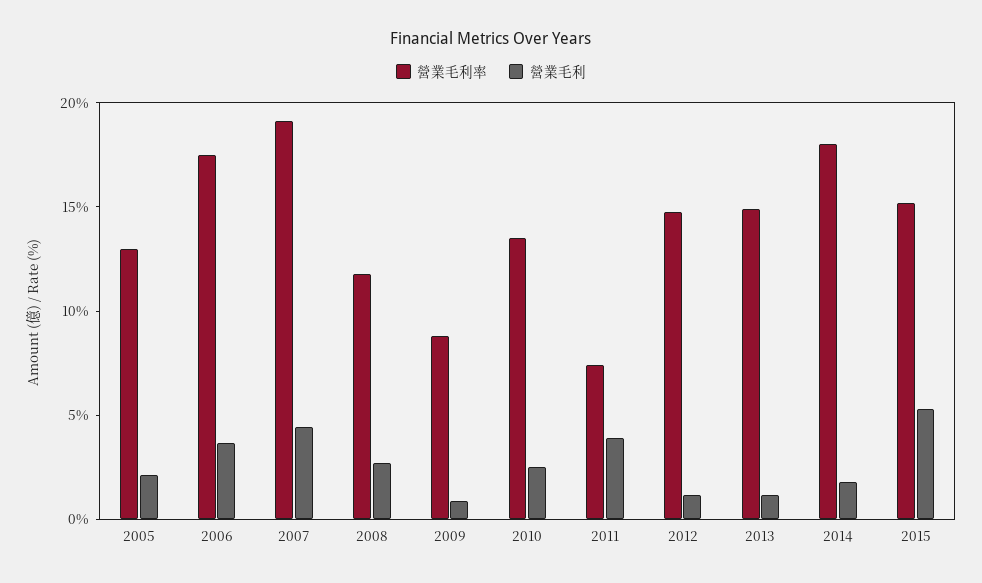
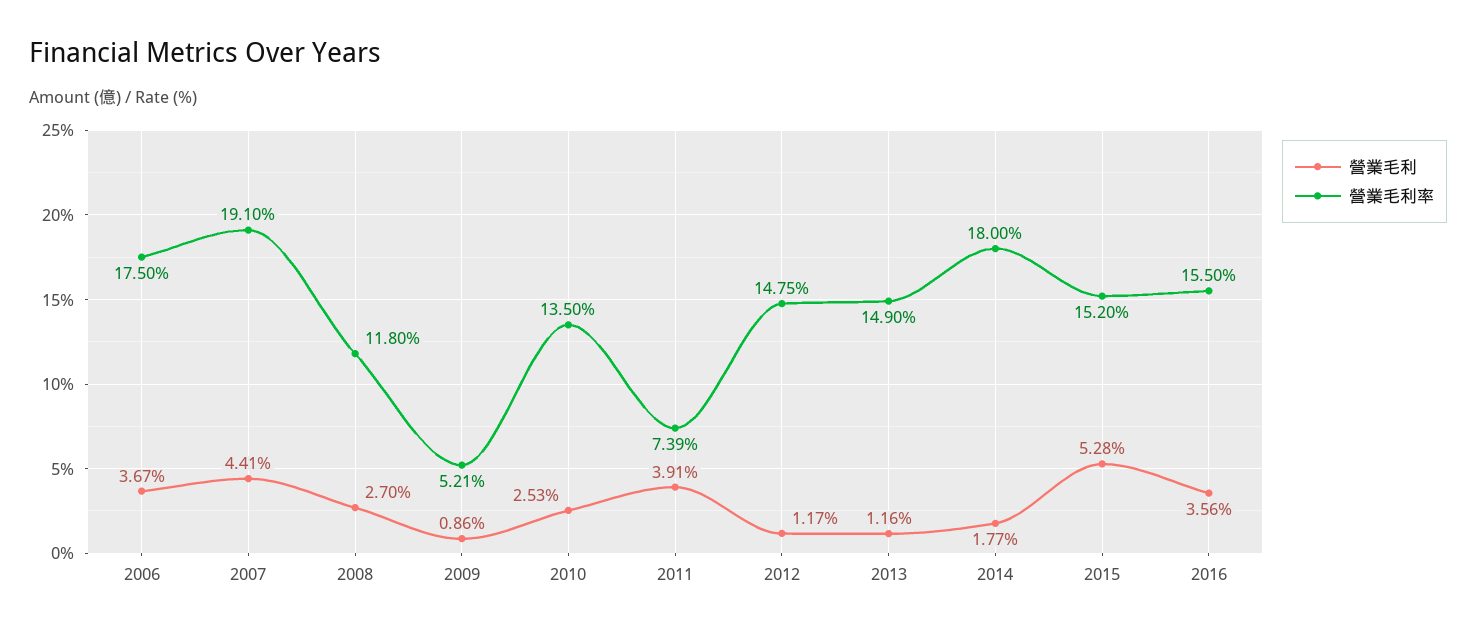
營業毛利率, 2005: 13 -> none
營業毛利, 2005: 2 -> none
營業毛利率, 2009: 9 -> 5.21
營業毛利, 2016: none -> 3.56
營業毛利率, 2016: none -> 15.5

